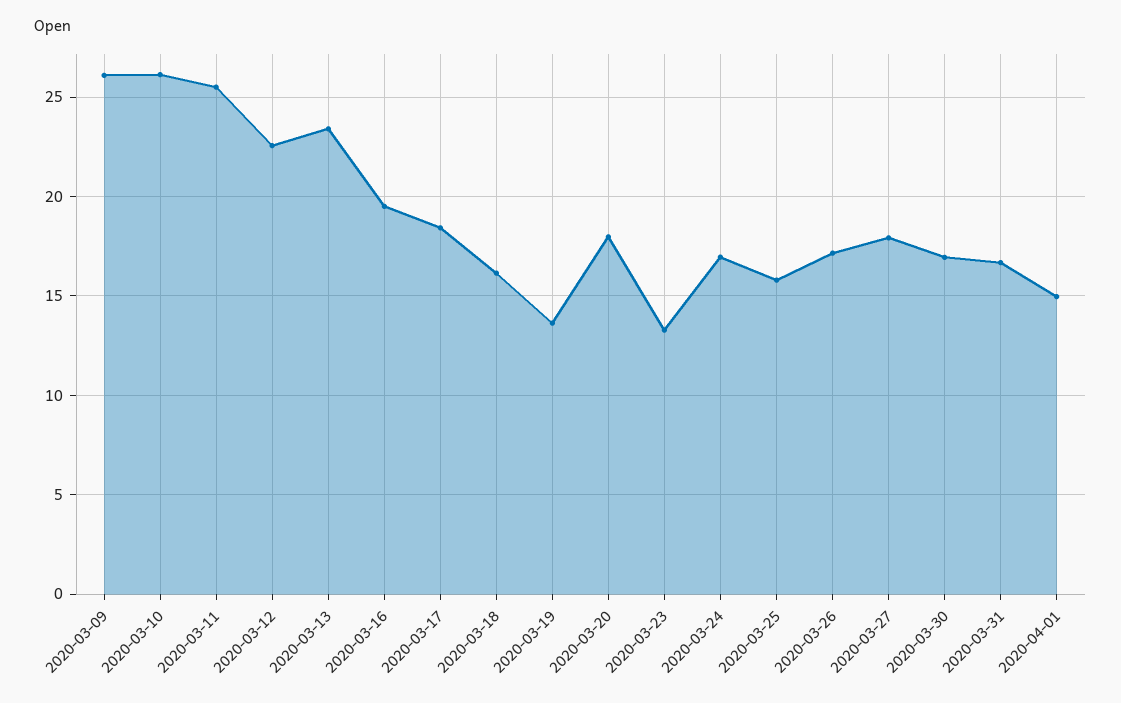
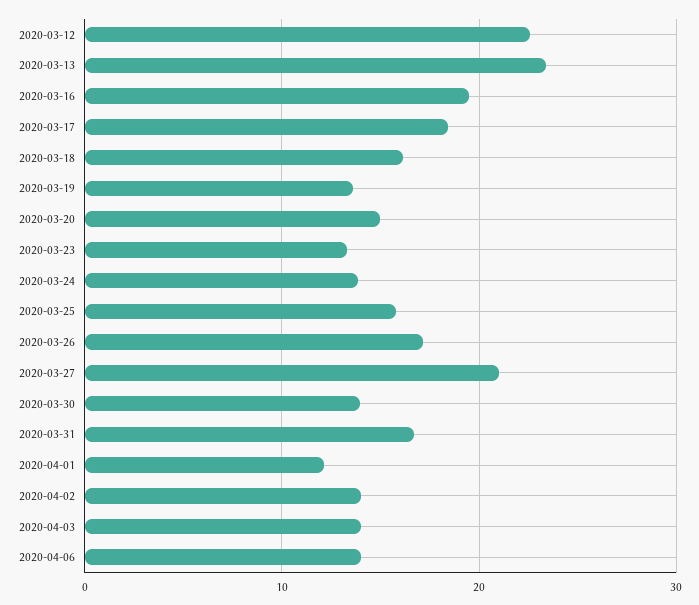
2020-03-09: 26 -> none
2020-03-10: 26 -> none
2020-03-11: 25.5 -> none
2020-03-20: 18 -> 15
2020-03-24: 17 -> 14
2020-03-27: 18 -> 21
2020-03-30: 17 -> 14
2020-04-01: 15 -> 12
2020-04-02: none -> 14
2020-04-03: none -> 14
2020-04-06: none -> 14

